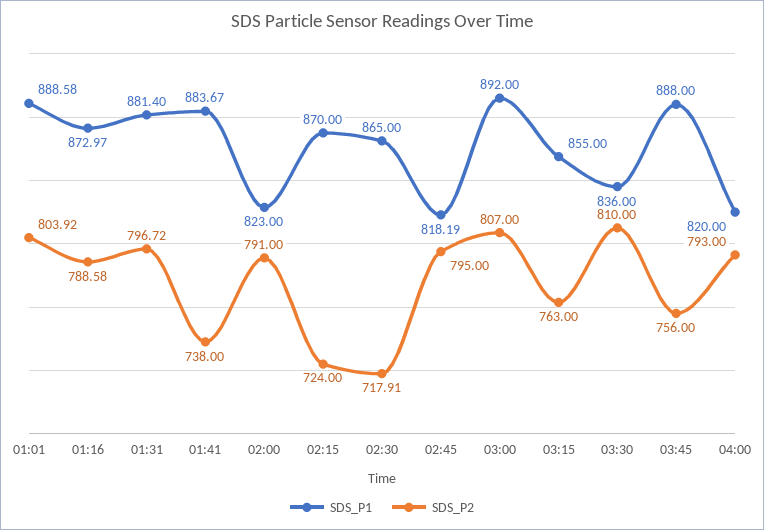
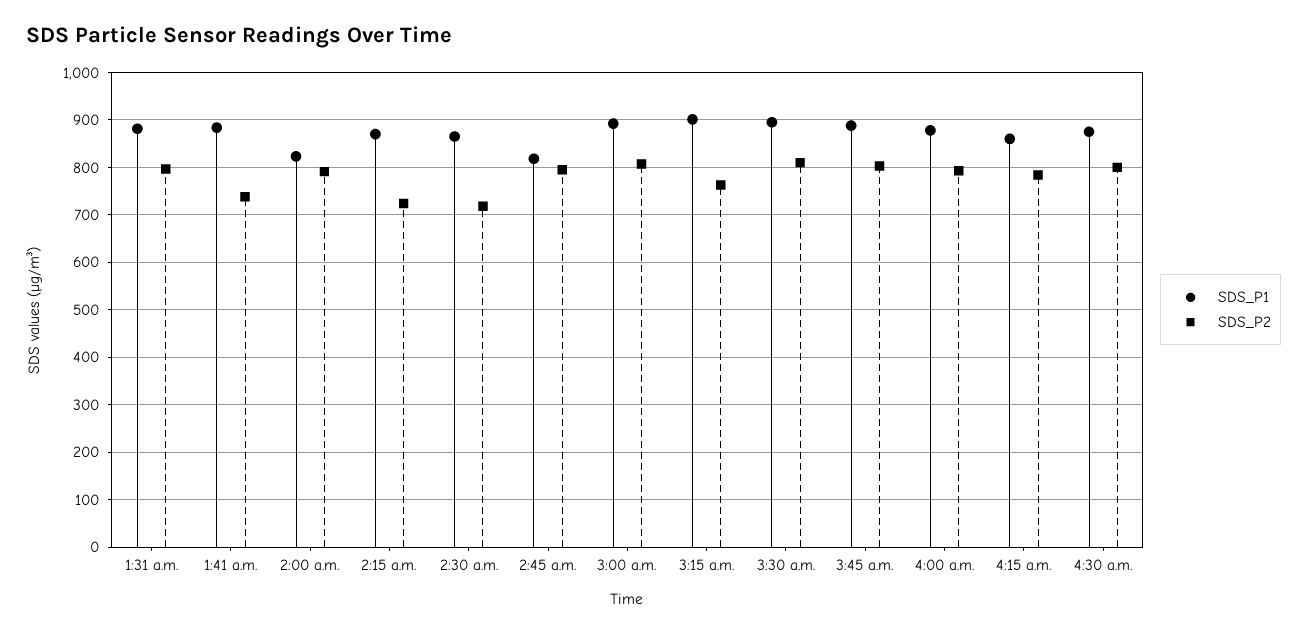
SDS_P1, 01:01: 888.58 -> none
SDS_P2, 01:01: 803.92 -> none
SDS_P1, 01:16: 872.97 -> none
SDS_P2, 01:16: 788.58 -> none
SDS_P1, 03:15: 855 -> 900
SDS_P1, 03:30: 836 -> 900
SDS_P2, 03:45: 756 -> 800
SDS_P1, 04:00: 820 -> 880
SDS_P1, 4:15 a.m.: none -> 860
SDS_P2, 4:15 a.m.: none -> 780
SDS_P1, 4:30 a.m.: none -> 880
SDS_P2, 4:30 a.m.: none -> 800

